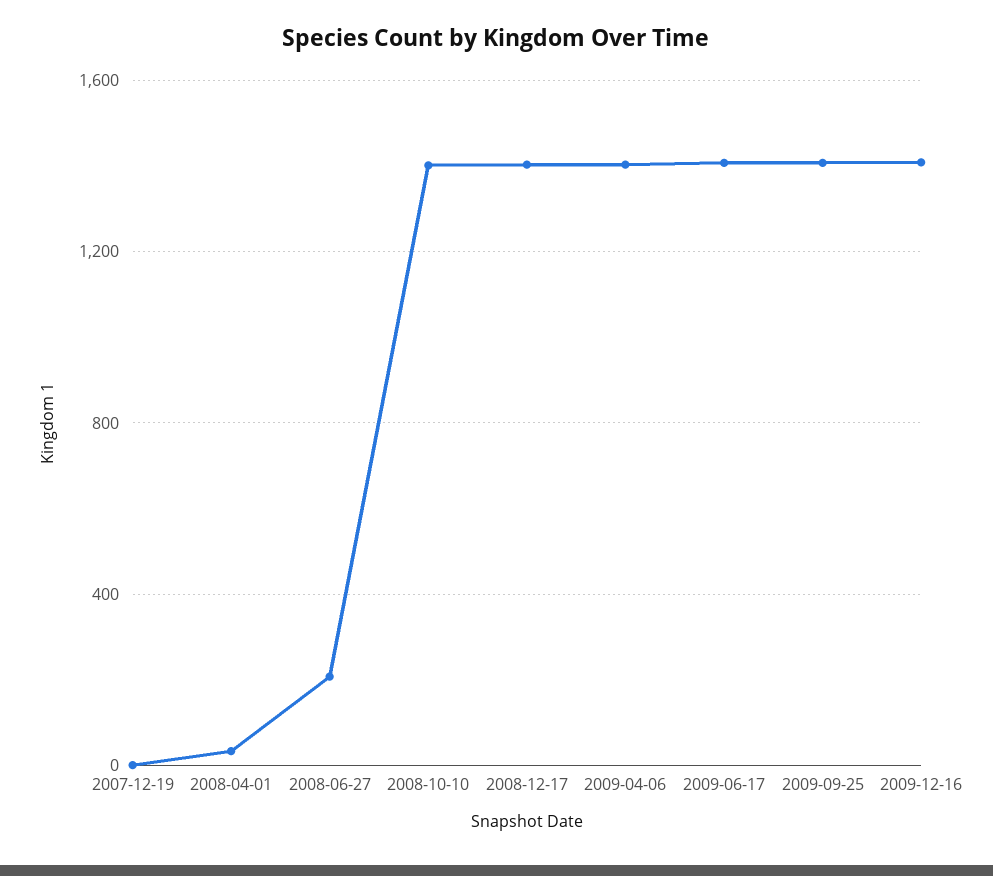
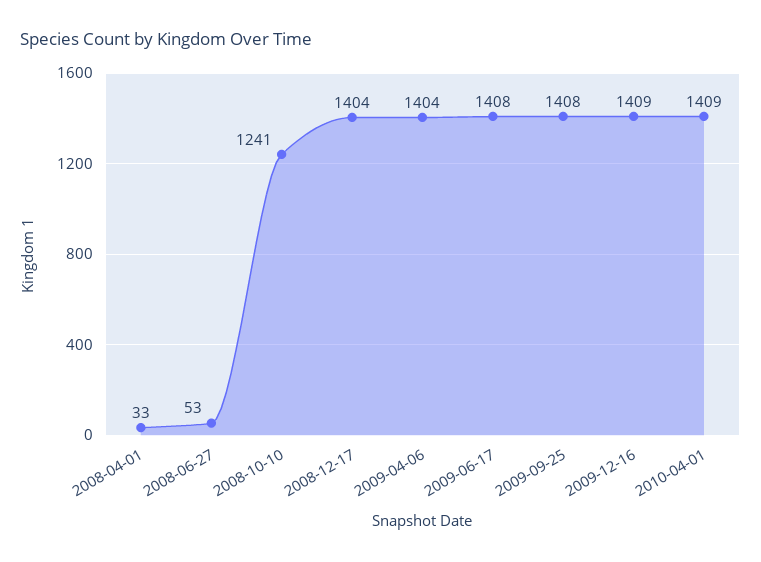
2007-12-19: 0 -> none
2008-06-27: 200 -> 53
2008-10-10: 1400 -> 1241
2010-04-01: none -> 1409

